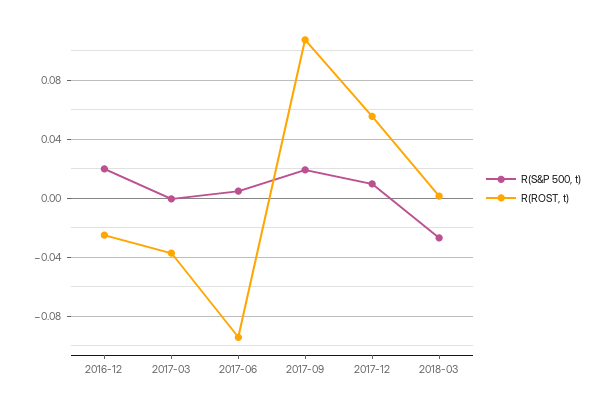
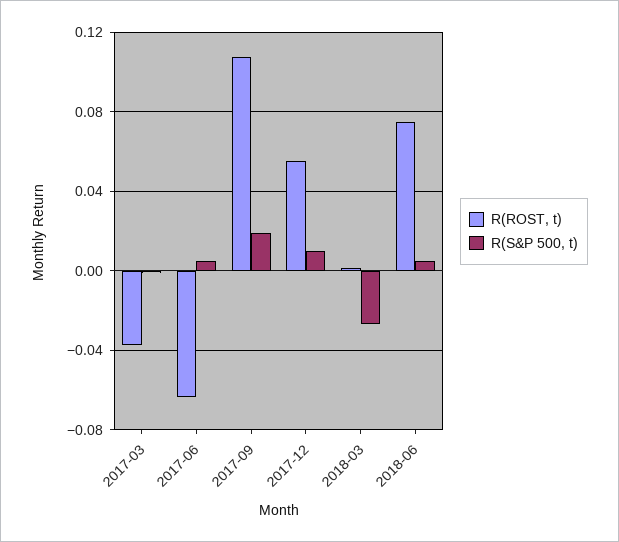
R(S&P 500, t), 2016-12: 0.02 -> none
R(ROST, t), 2016-12: -0.025 -> none
R(ROST, t), 2017-06: -0.095 -> -0.065
R(ROST, t), 2018-06: none -> 0.075
R(S&P 500, t), 2018-06: none -> 0.005

